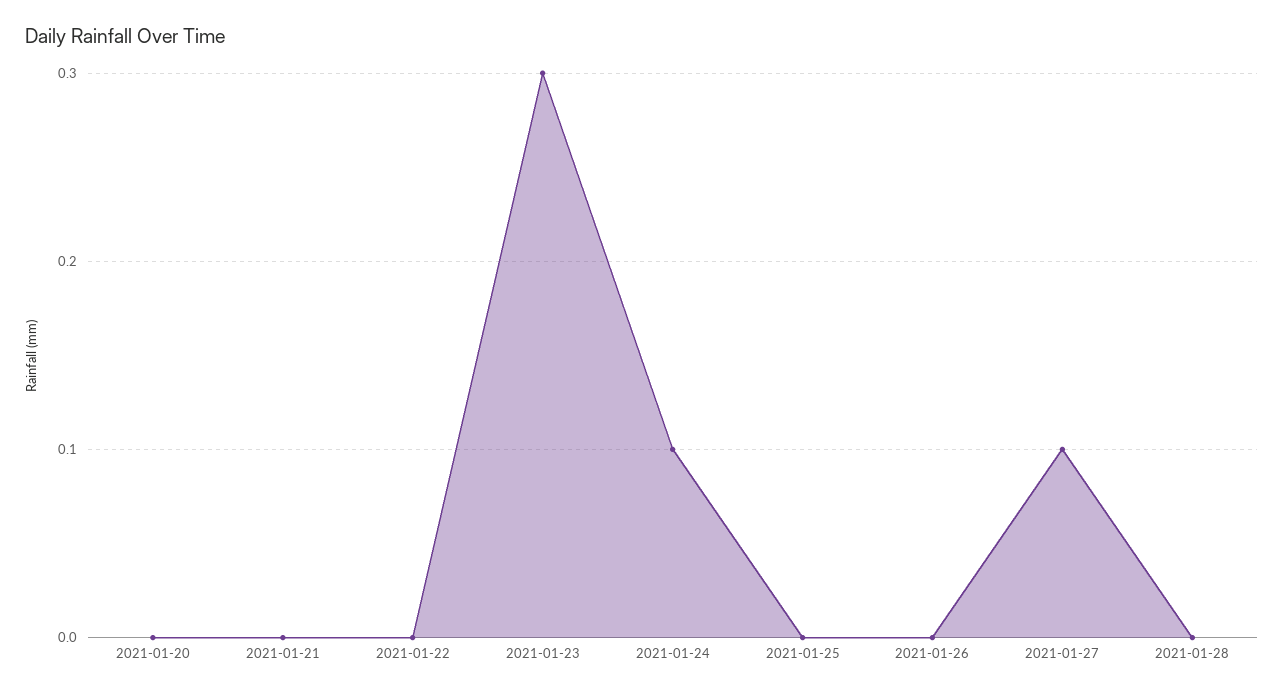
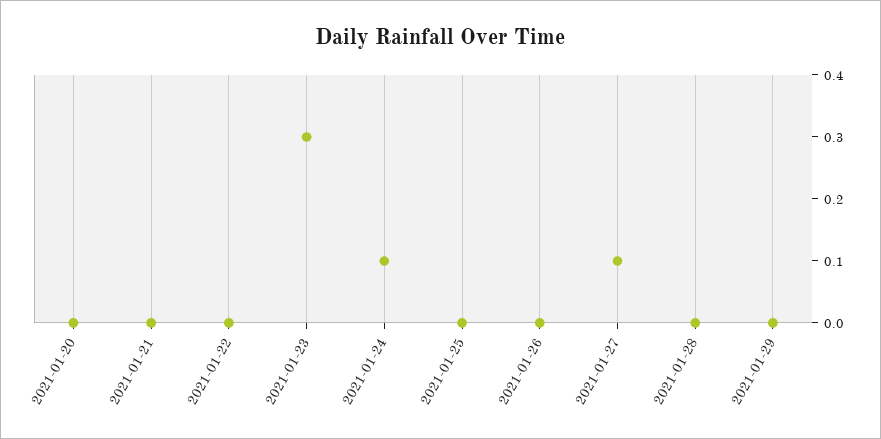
2021-01-29: none -> 0

